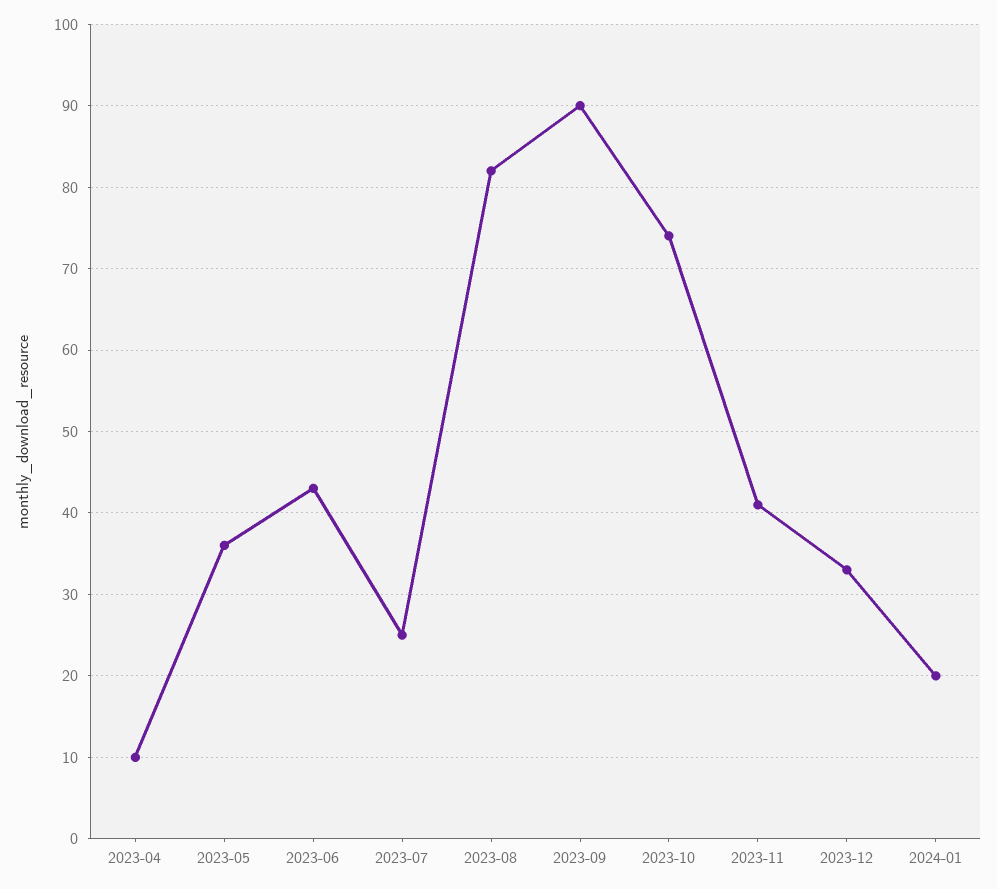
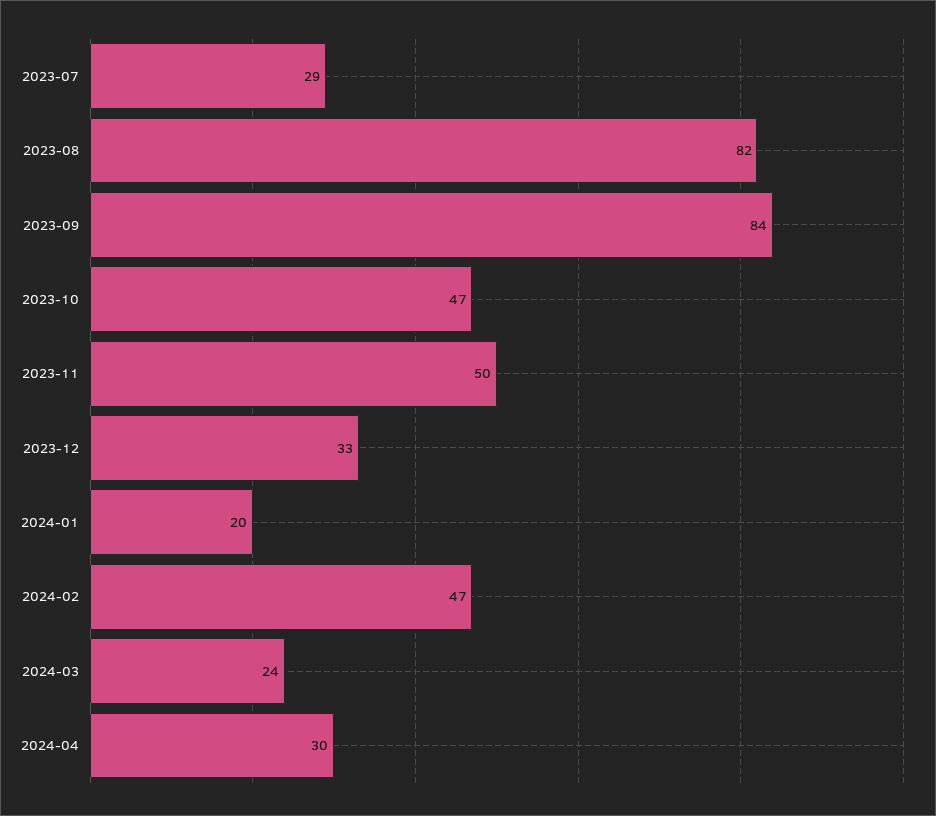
2023-04: 10 -> none
2023-05: 36 -> none
2023-06: 43 -> none
2023-07: 25 -> 29
2023-09: 90 -> 84
2023-10: 74 -> 47
2023-11: 41 -> 50
2024-02: none -> 47
2024-03: none -> 24
2024-04: none -> 30

